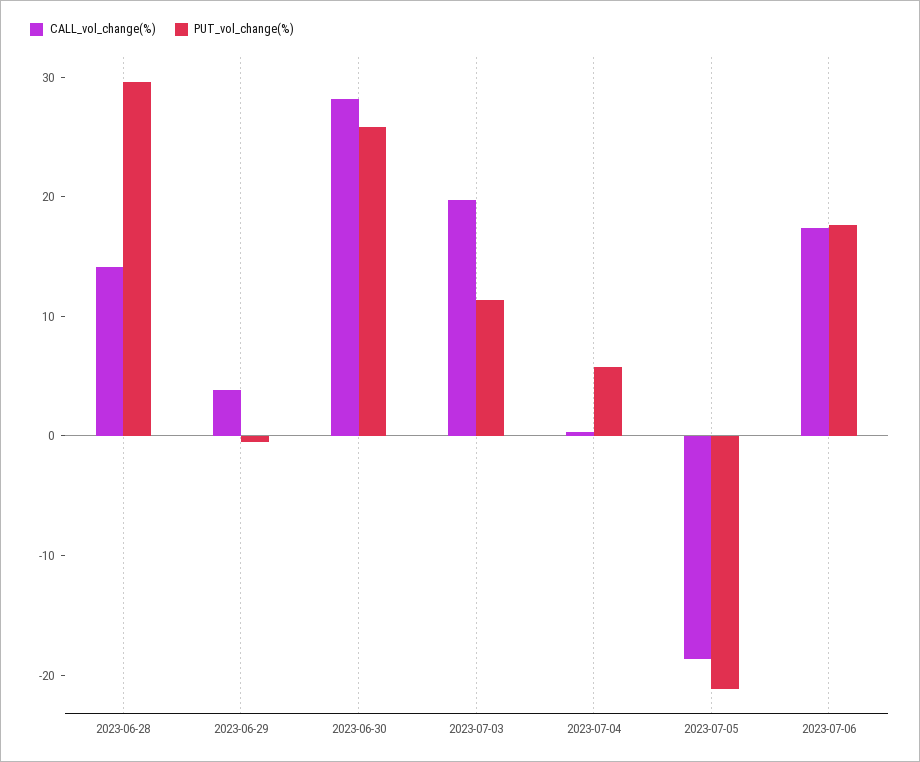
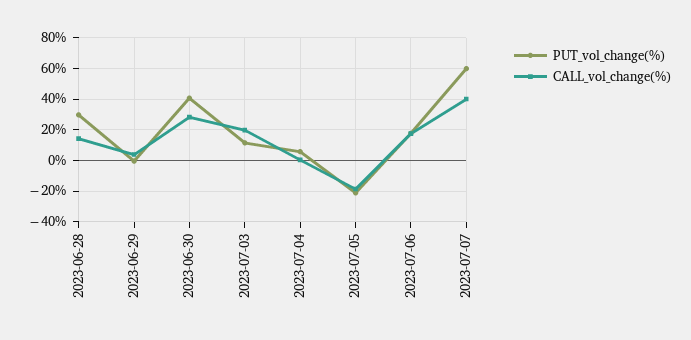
PUT_vol_change(%), 2023-06-30: 26 -> 40
PUT_vol_change(%), 2023-07-07: none -> 60
CALL_vol_change(%), 2023-07-07: none -> 40

